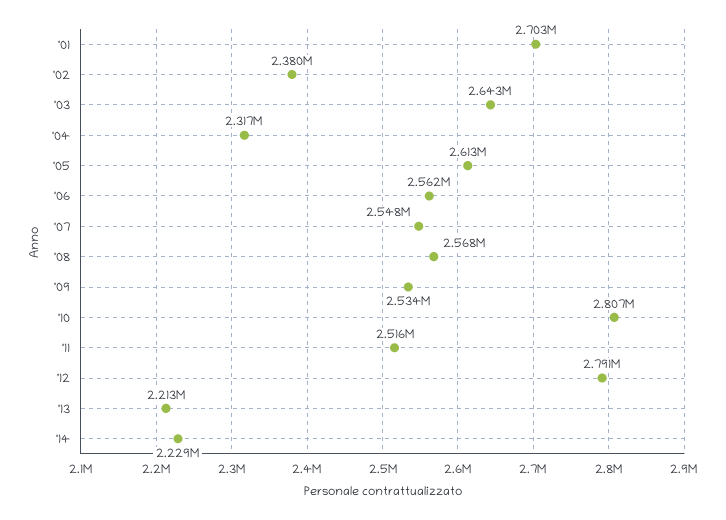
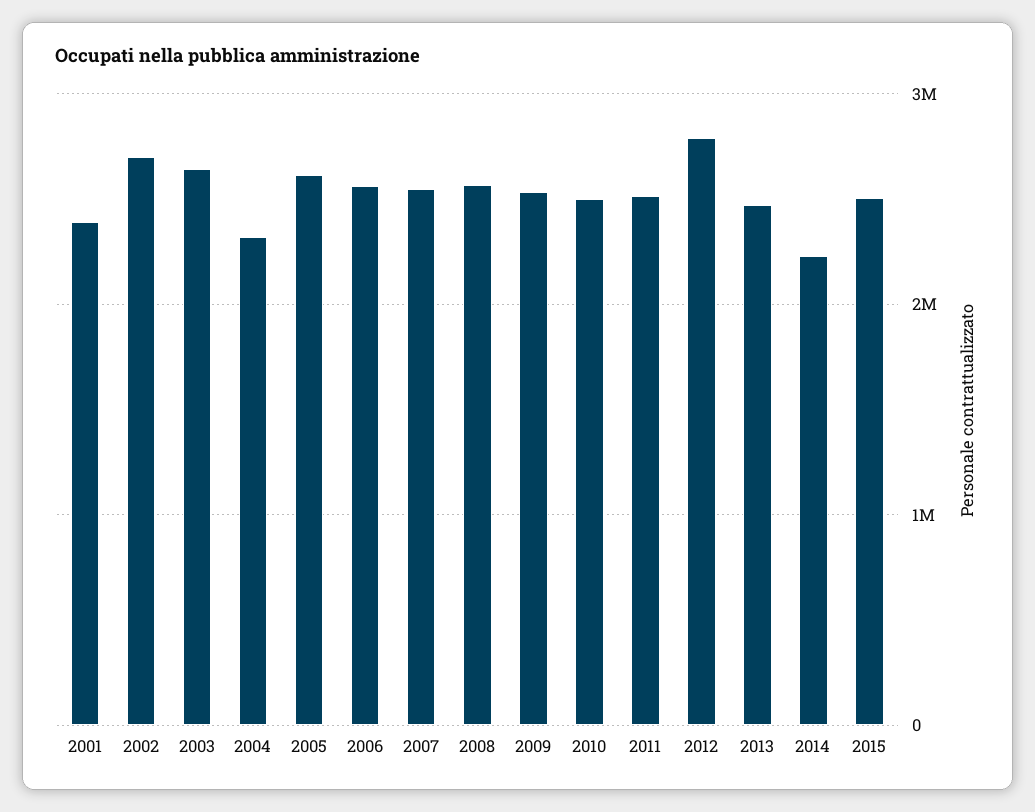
'01: 2703000 -> 2400000
'02: 2380000 -> 2700000
'10: 2807000 -> 2500000
'13: 2213000 -> 2500000
2015: none -> 2500000

